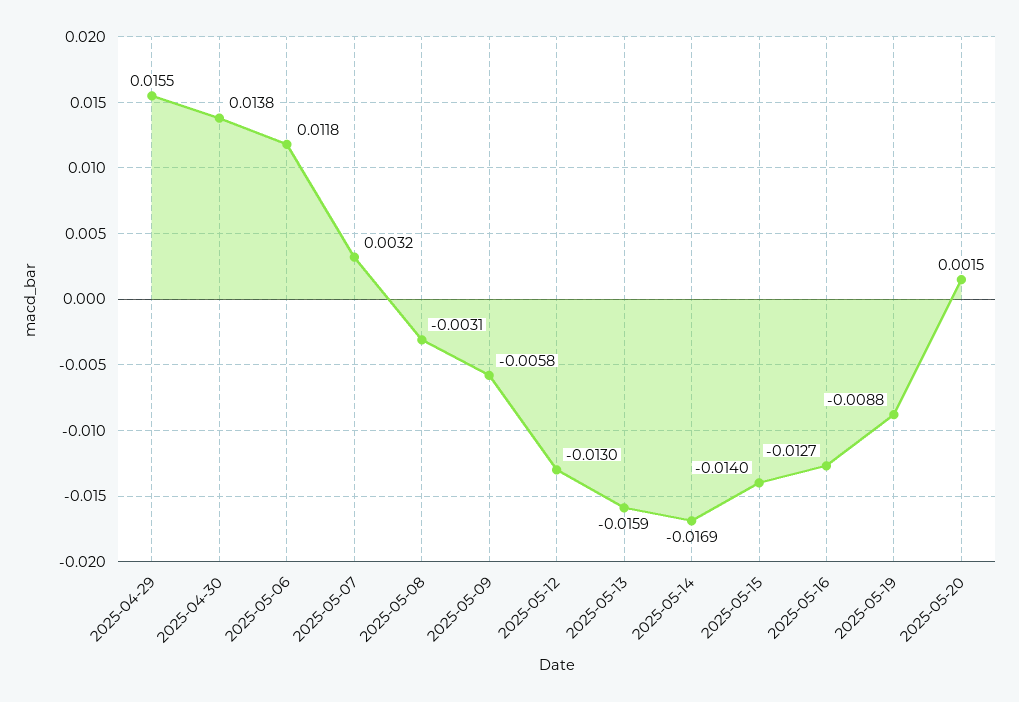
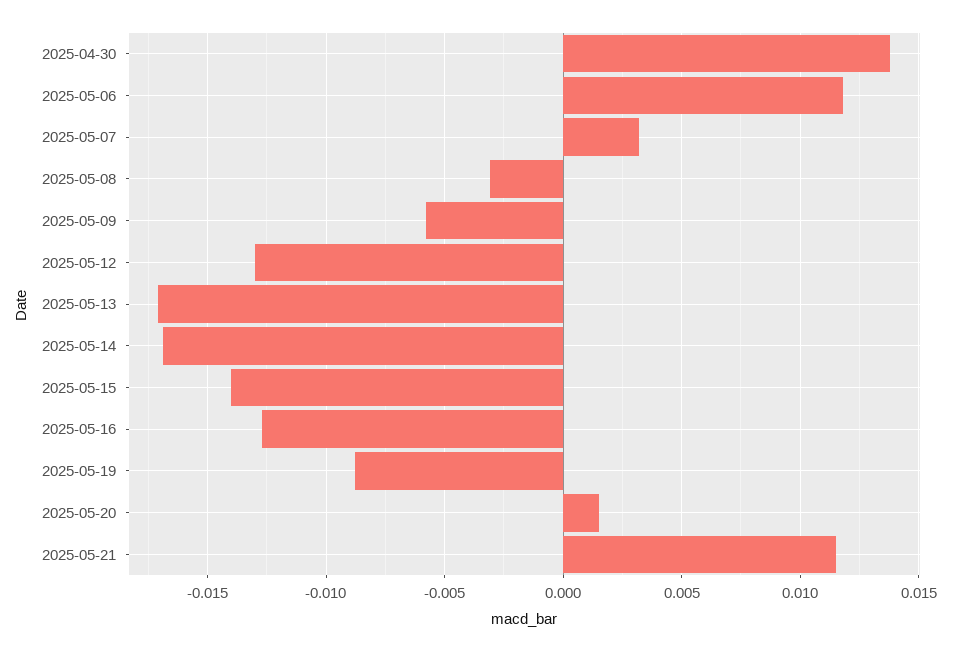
2025-04-29: 0.0155 -> none
2025-05-13: -0.0159 -> -0.017
2025-05-21: none -> 0.0115

